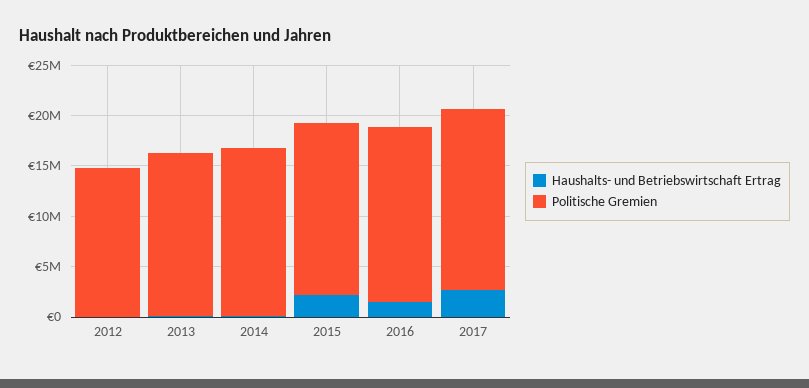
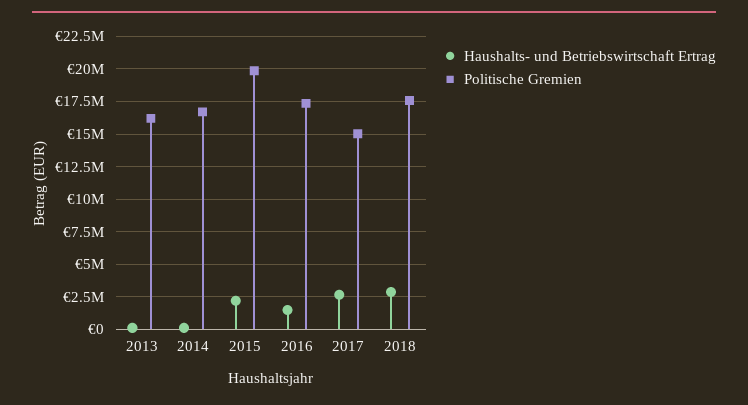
Haushalts- und Betriebswirtschaft Ertrag, 2012: 0 -> none
Politische Gremien, 2012: 15000000 -> none
Politische Gremien, 2015: 17000000 -> 20000000
Politische Gremien, 2017: 18000000 -> 15000000
Haushalts- und Betriebswirtschaft Ertrag, 2018: none -> 3000000
Politische Gremien, 2018: none -> 17500000

